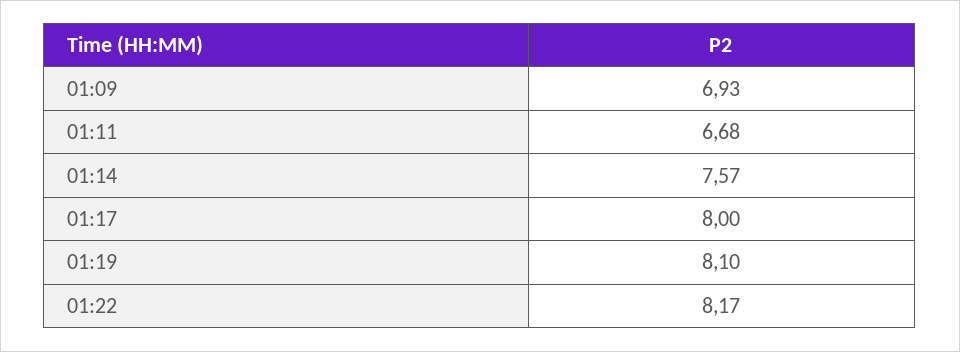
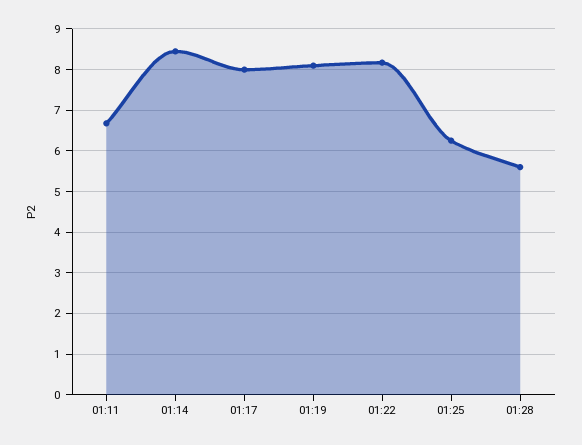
01:09: 6.93 -> none
01:14: 7.57 -> 8.4
01:25: none -> 6.2
01:28: none -> 5.6

